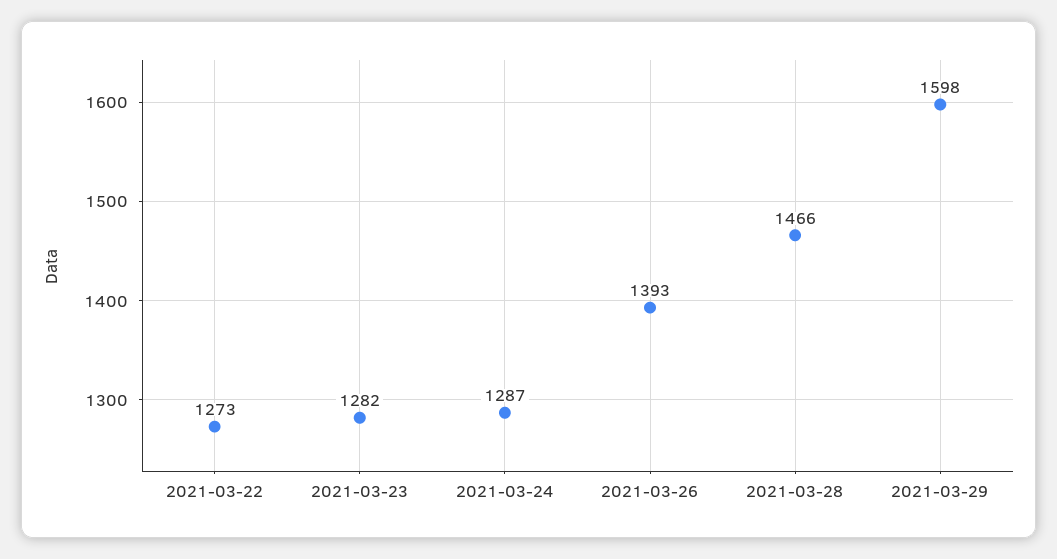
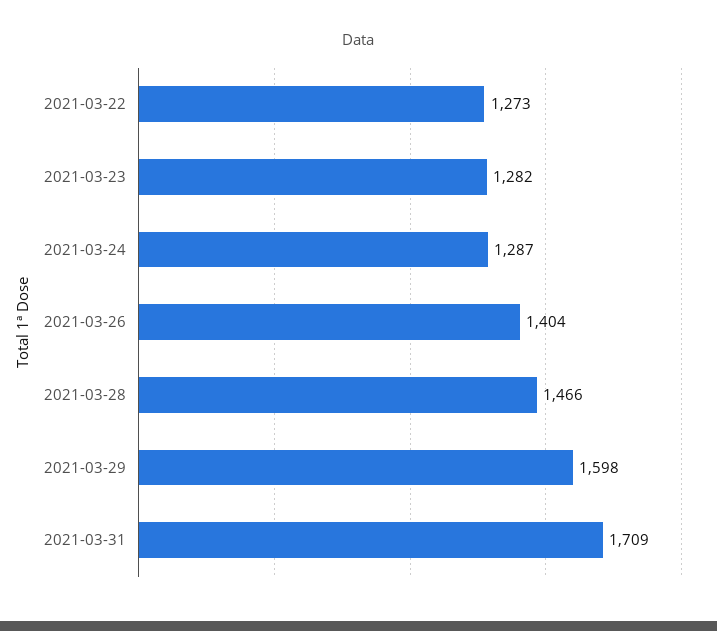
2021-03-26: 1393 -> 1404
2021-03-31: none -> 1709

